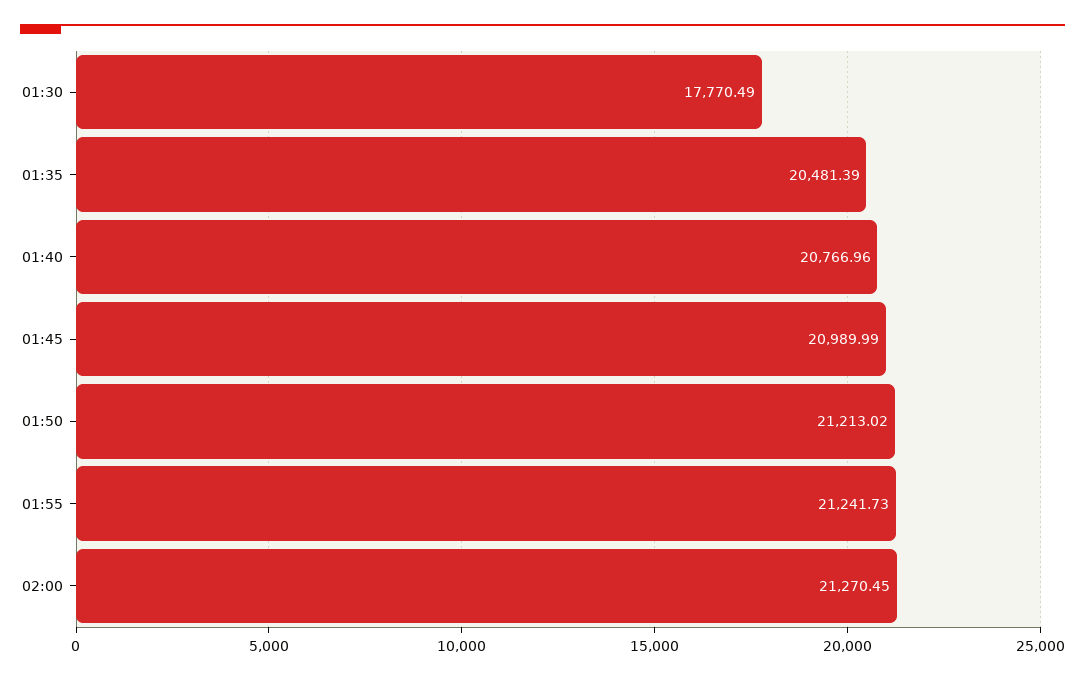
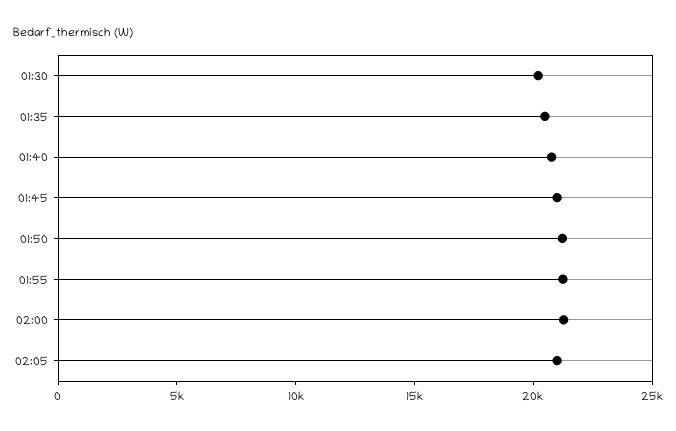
01:30: 17770.49 -> 20000
02:05: none -> 21000

